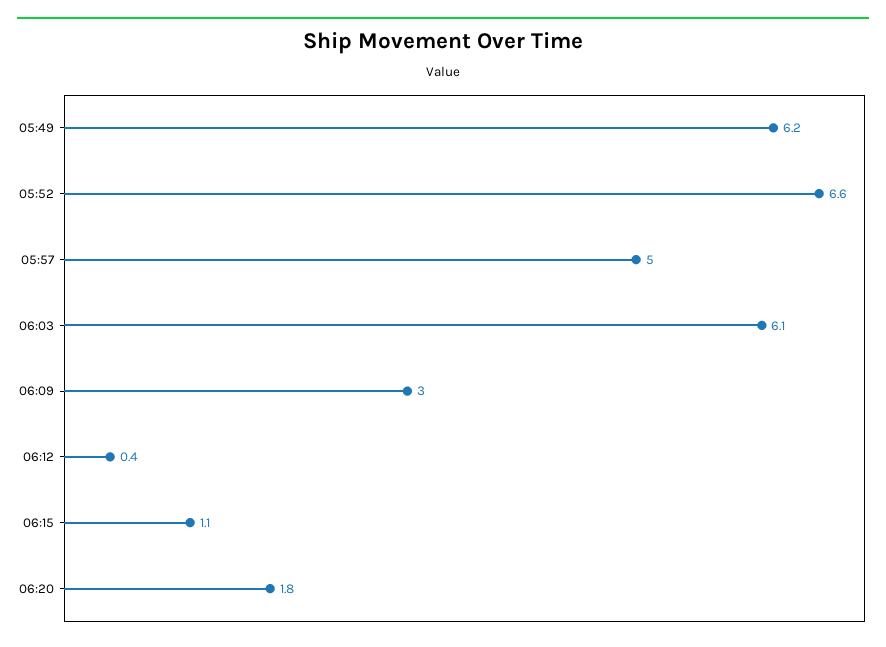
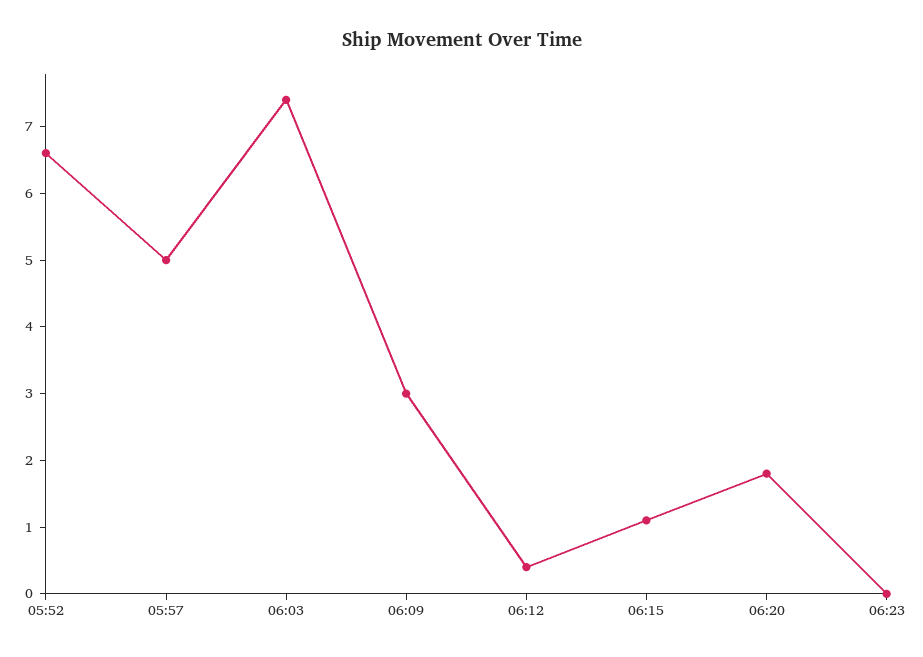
05:49: 6.2 -> none
06:03: 6.1 -> 7.5
06:23: none -> 0

